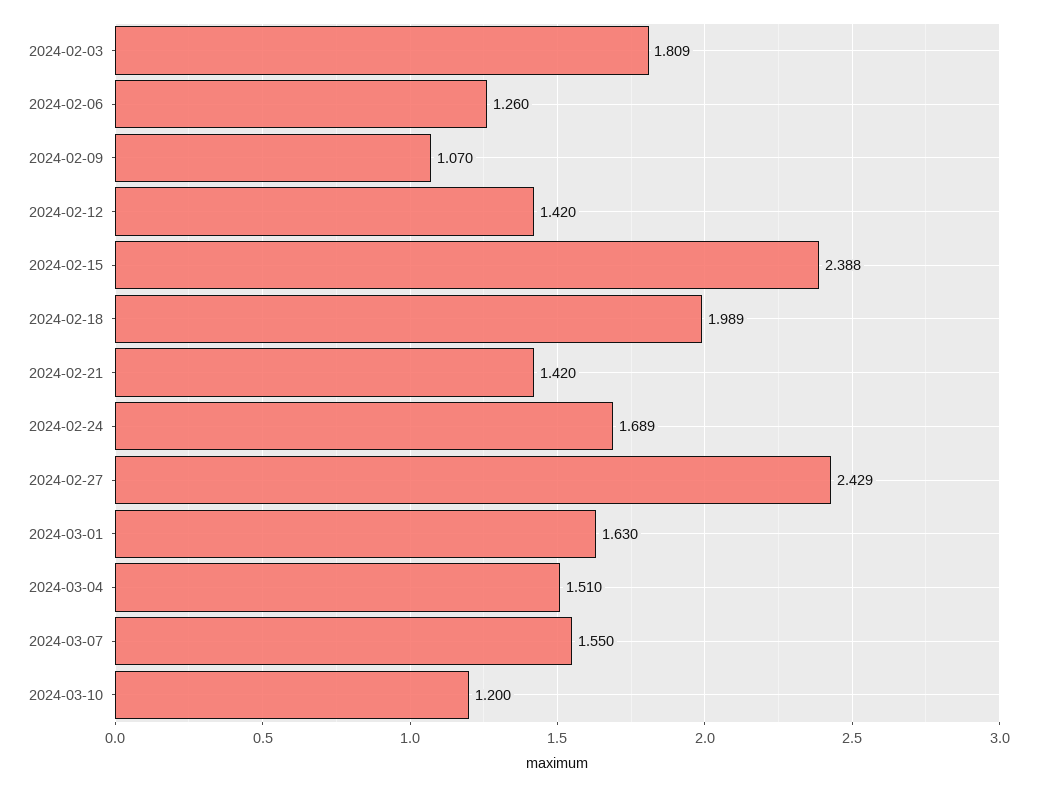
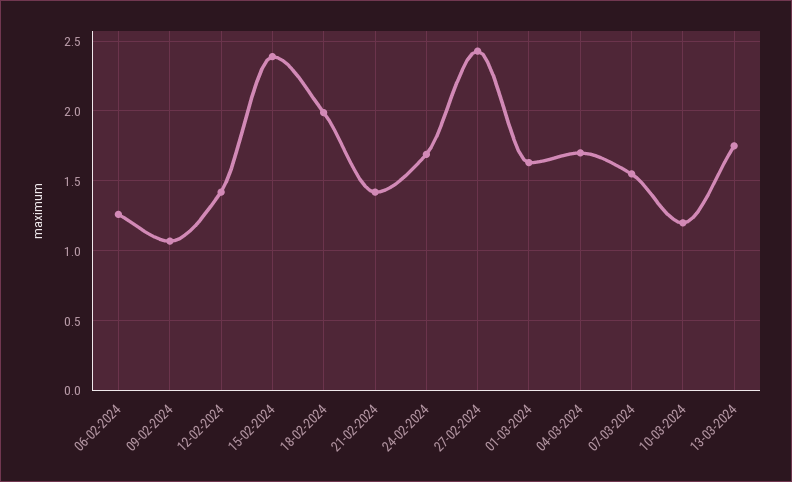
2024-02-03: 1.809 -> none
2024-03-04: 1.51 -> 1.7
13-03-2024: none -> 1.75

